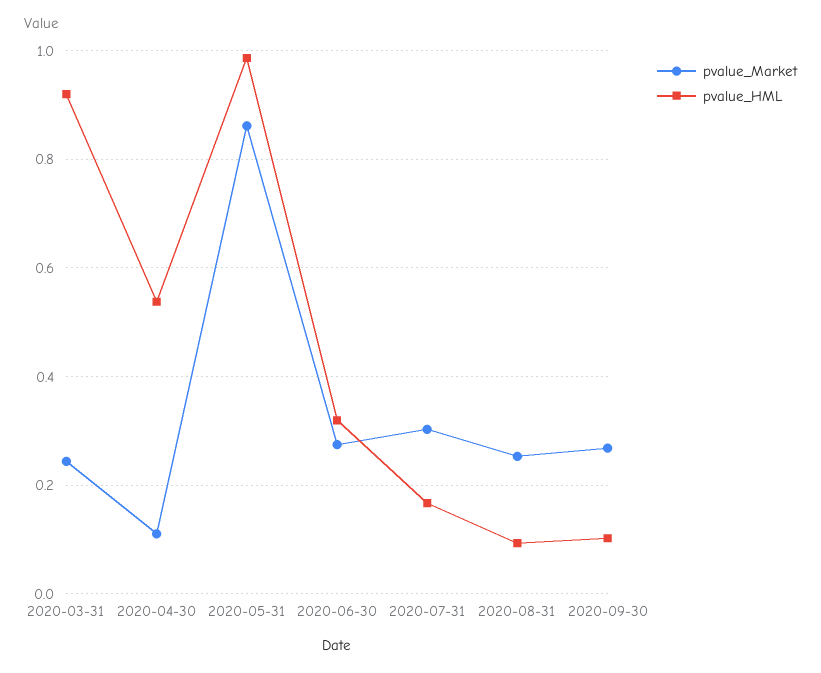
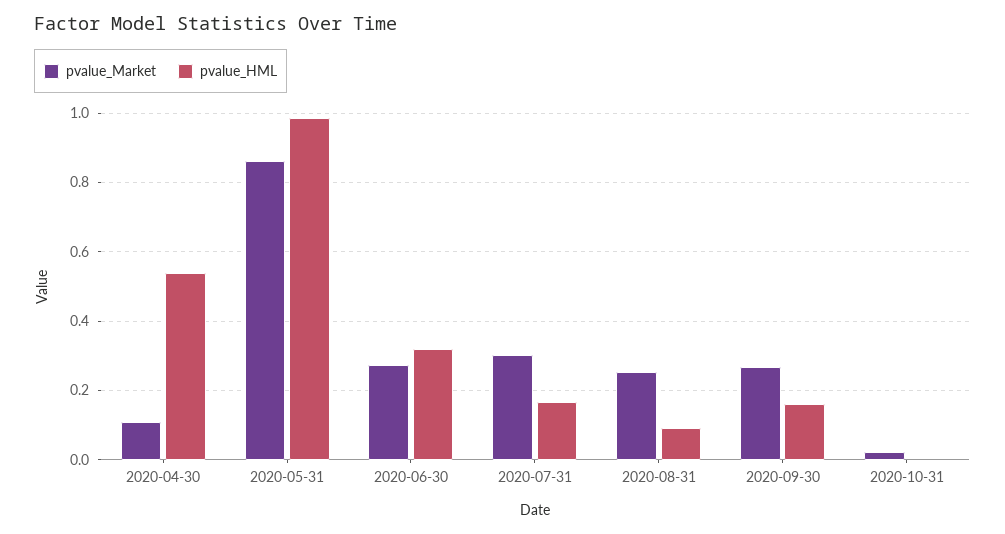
pvalue_Market, 2020-03-31: 0.24 -> none
pvalue_HML, 2020-03-31: 0.92 -> none
pvalue_HML, 2020-09-30: 0.1 -> 0.16
pvalue_Market, 2020-10-31: none -> 0.02
pvalue_HML, 2020-10-31: none -> 0

